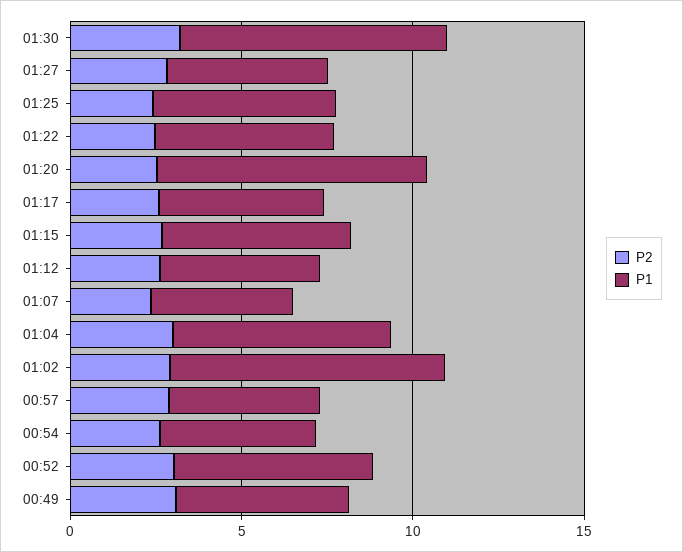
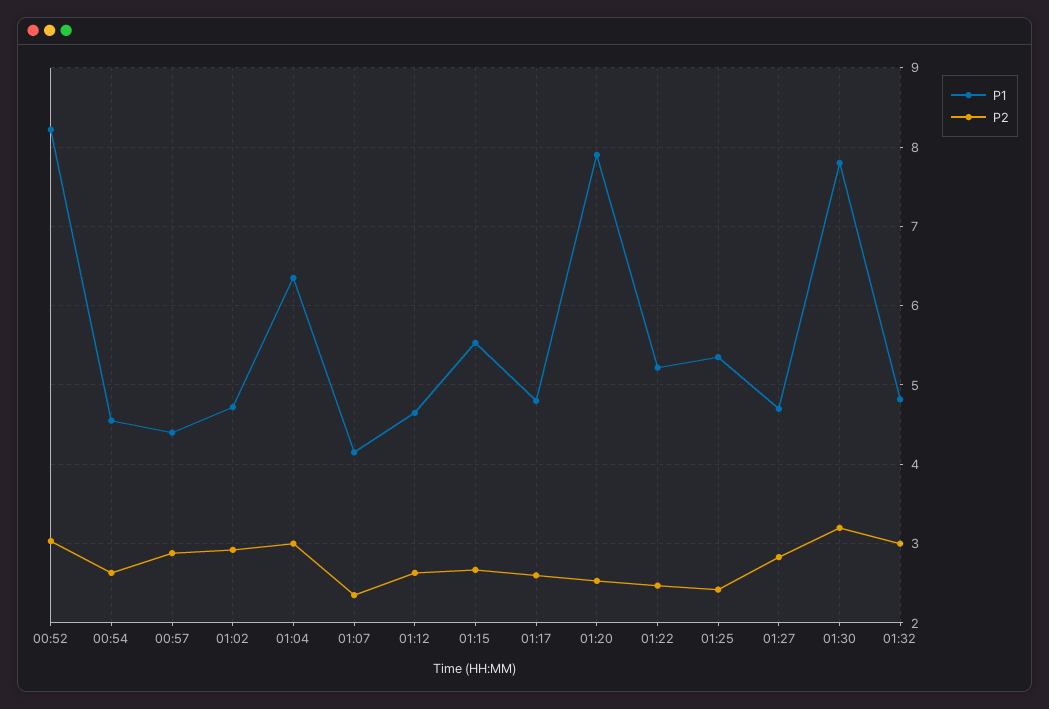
P1, 01:02: 8 -> 4.7
P1, 00:52: 6 -> 8.2
P2, 00:49: 3 -> none
P1, 00:49: 5 -> none
P1, 01:32: none -> 4.8
P2, 01:32: none -> 3

